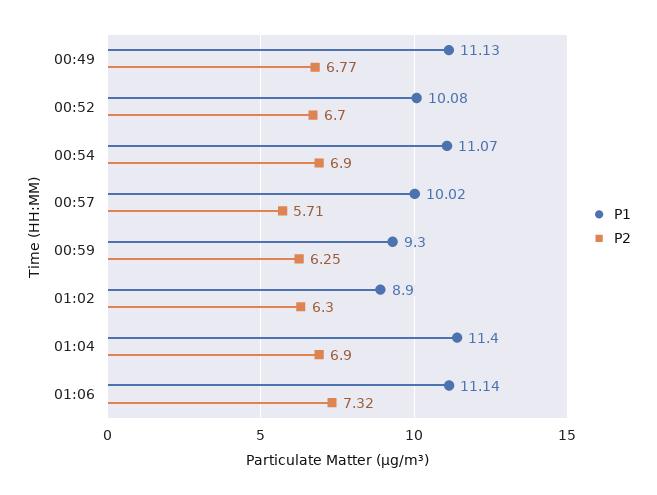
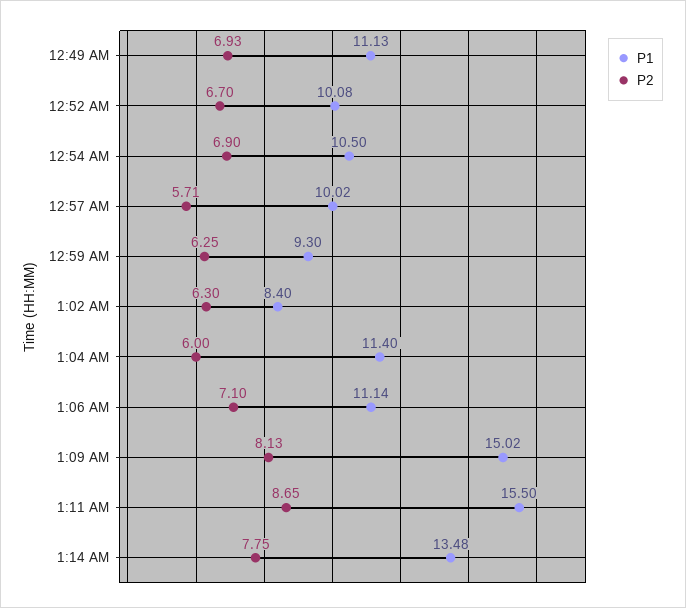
P2, 00:49: 6.77 -> 6.93
P1, 00:54: 11.07 -> 10.5
P1, 01:02: 8.9 -> 8.4
P2, 01:04: 6.9 -> 6
P2, 01:06: 7.32 -> 7.1
P1, 1:09 AM: none -> 15.02
P2, 1:09 AM: none -> 8.13
P1, 1:11 AM: none -> 15.5
P2, 1:11 AM: none -> 8.65
P1, 1:14 AM: none -> 13.48
P2, 1:14 AM: none -> 7.75

